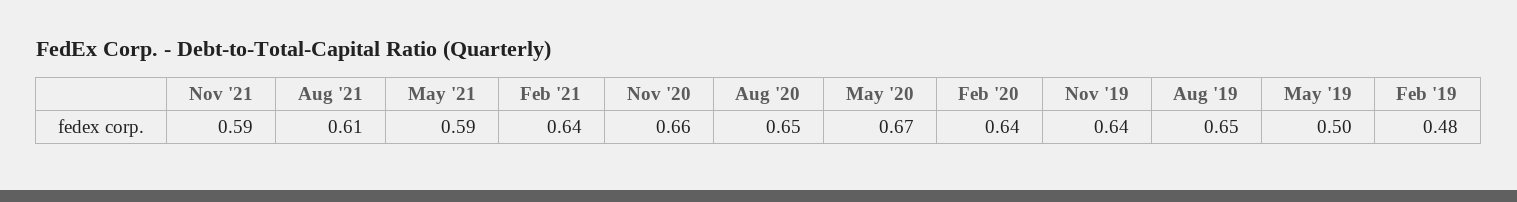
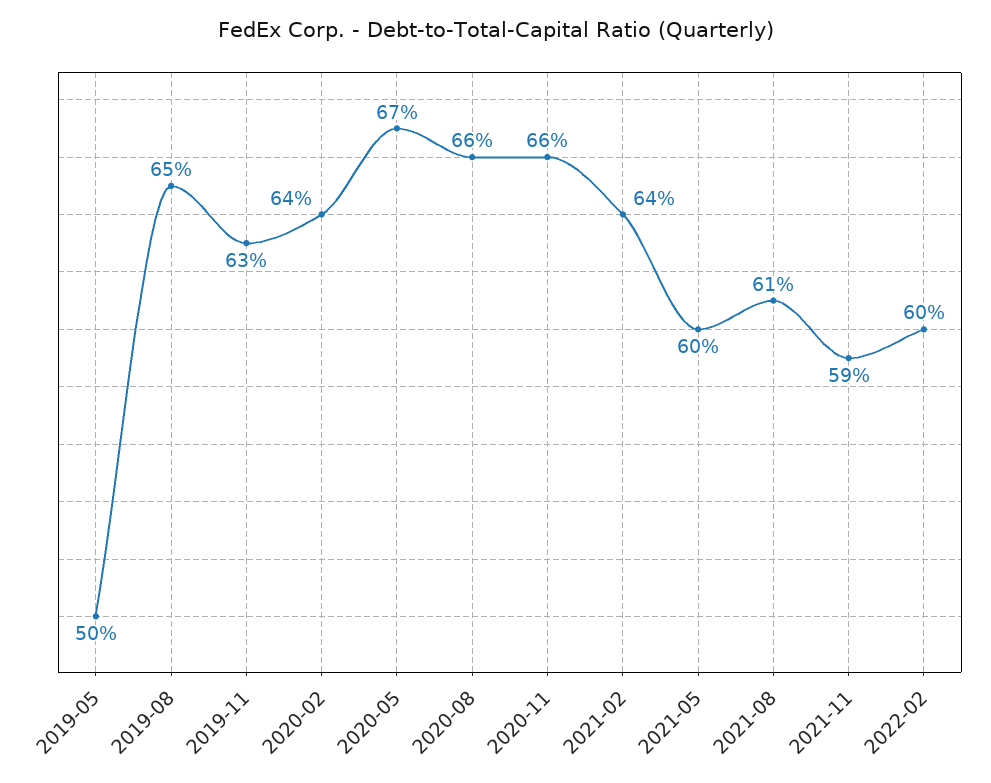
May '21: 0.59 -> 0.6
Aug '20: 0.65 -> 0.66
Nov '19: 0.64 -> 0.63
Feb '19: 0.48 -> none
2022-02: none -> 0.6

